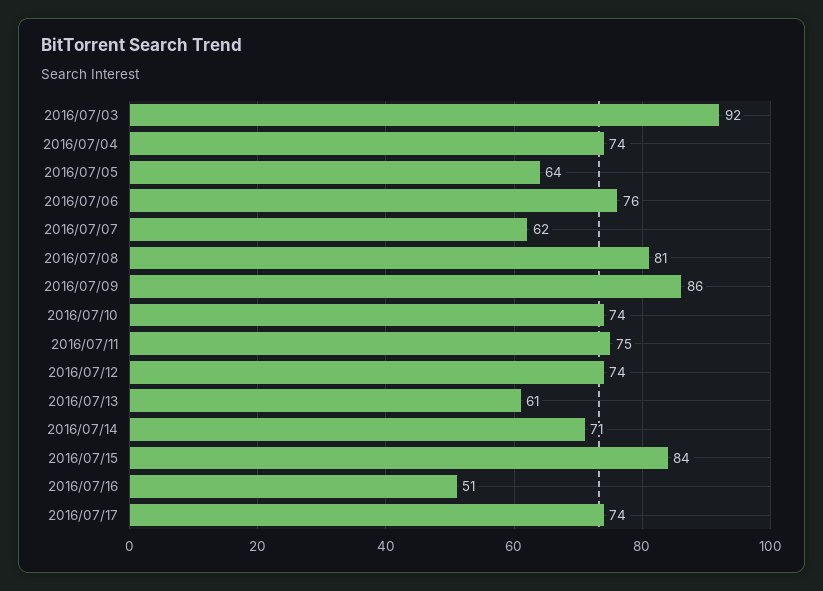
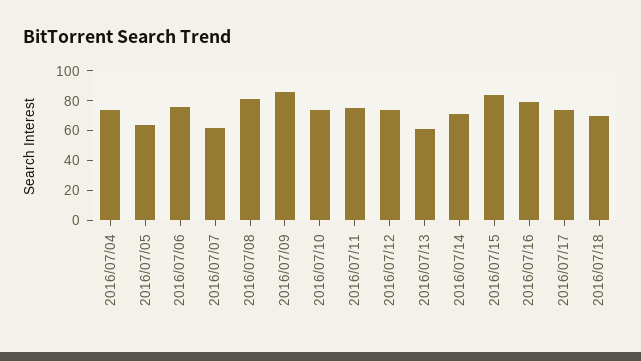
2016/07/03: 92 -> none
2016/07/16: 51 -> 80
2016/07/18: none -> 70

